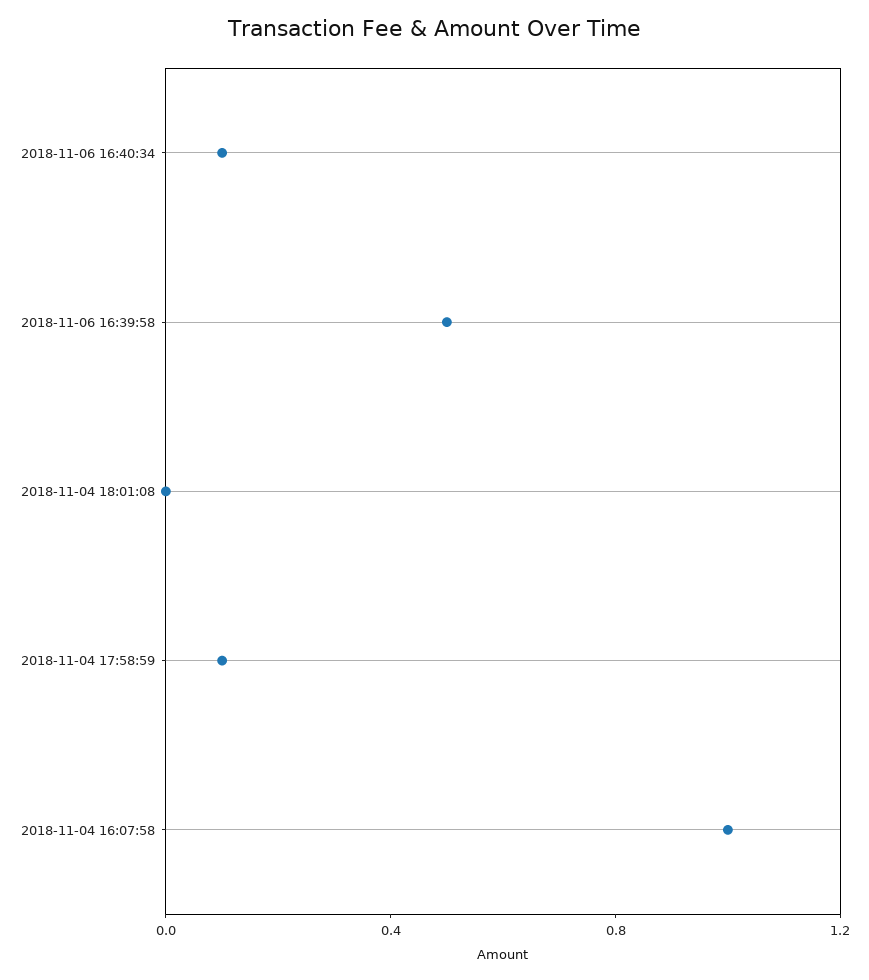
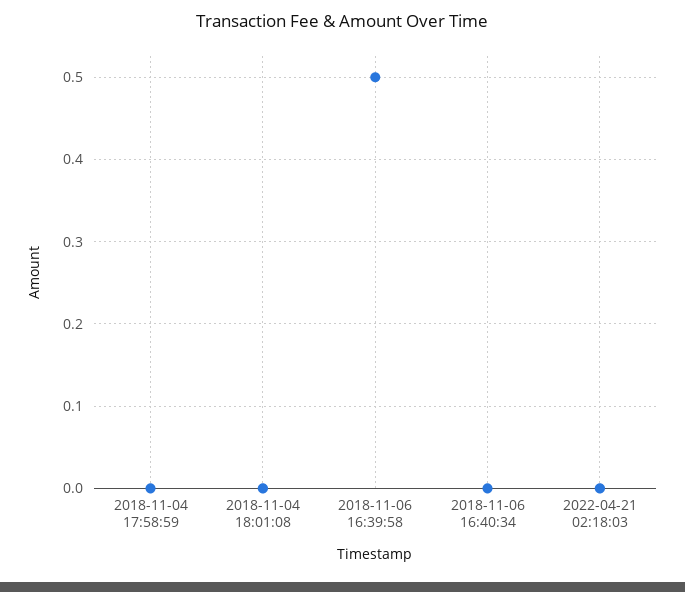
2018-11-06 16:40:34: 0.1 -> 0
2018-11-04 17:58:59: 0.1 -> 0
2018-11-04 16:07:58: 1 -> none
2022-04-21 02:18:03: none -> 0

